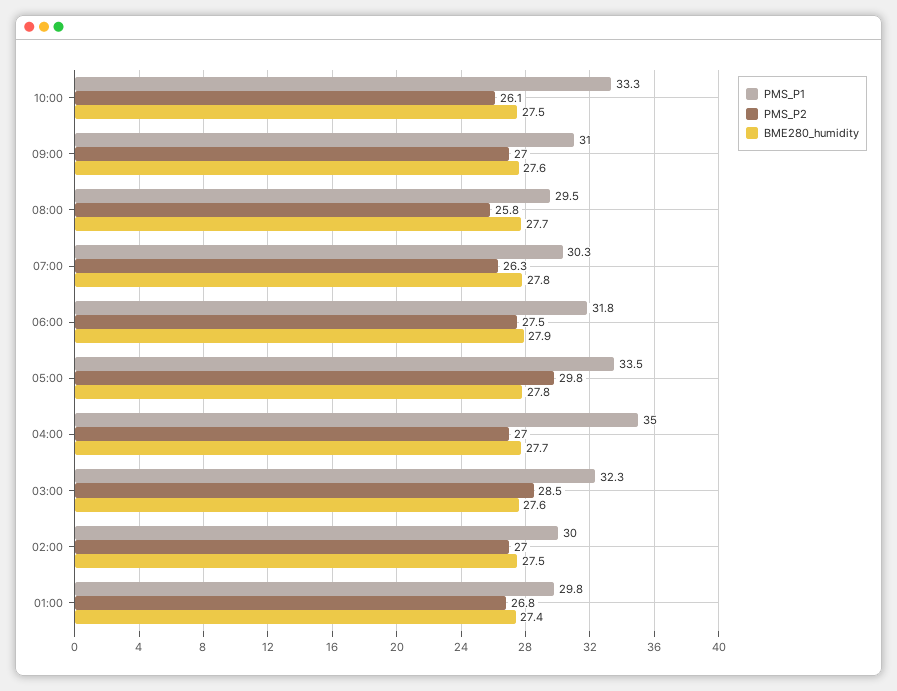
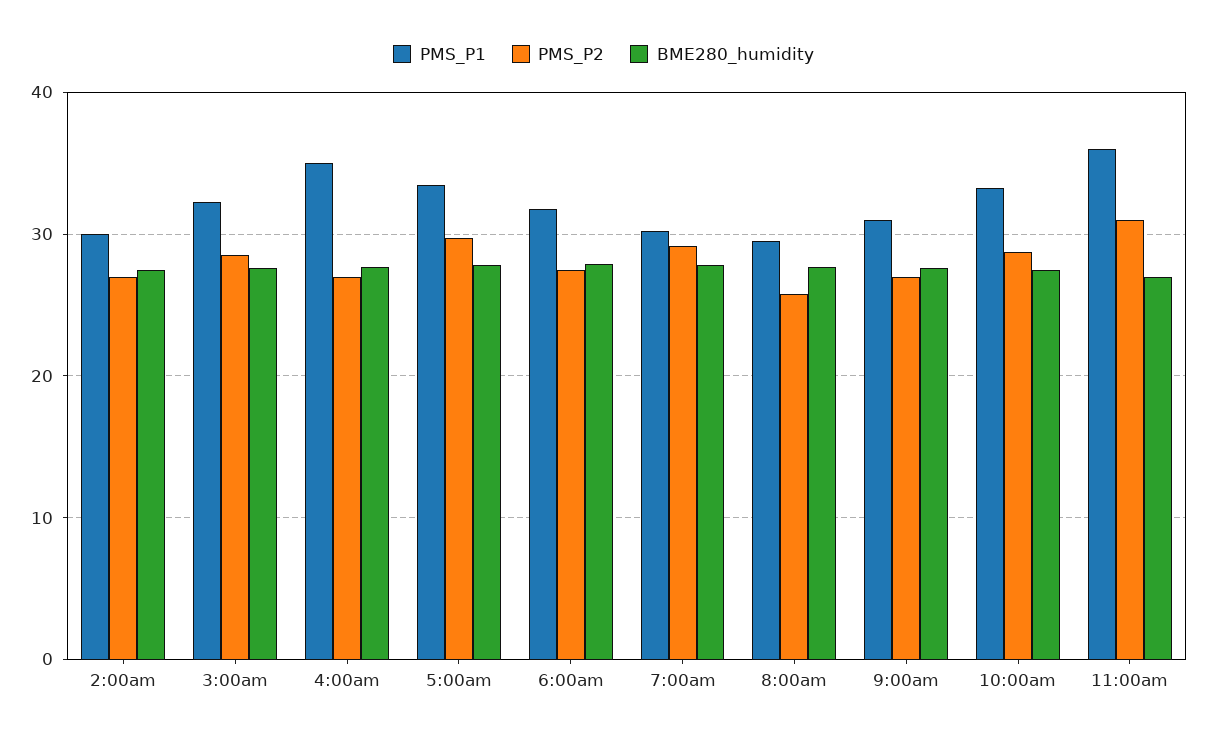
PMS_P2, 10:00: 26.1 -> 29
PMS_P2, 07:00: 26.3 -> 29
PMS_P1, 01:00: 29.8 -> none
PMS_P2, 01:00: 26.8 -> none
BME280_humidity, 01:00: 27.4 -> none
PMS_P1, 11:00am: none -> 36
PMS_P2, 11:00am: none -> 31
BME280_humidity, 11:00am: none -> 27

